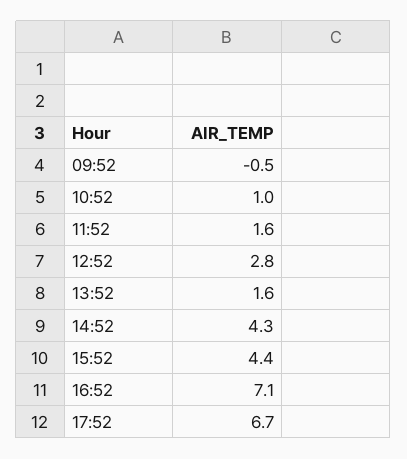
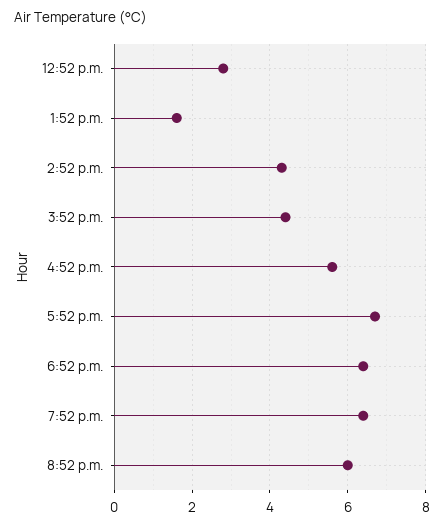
09:52: -0.5 -> none
10:52: 1 -> none
11:52: 1.6 -> none
16:52: 7.1 -> 5.5
6:52 p.m.: none -> 6.5
7:52 p.m.: none -> 6.5
8:52 p.m.: none -> 6

